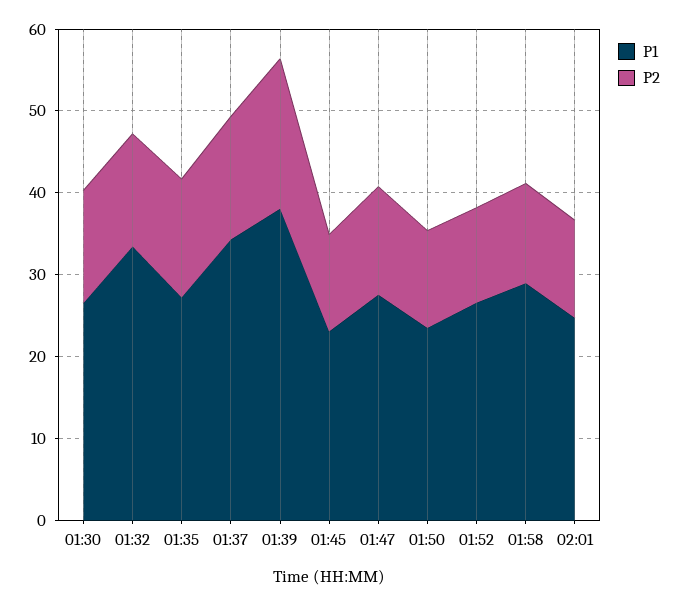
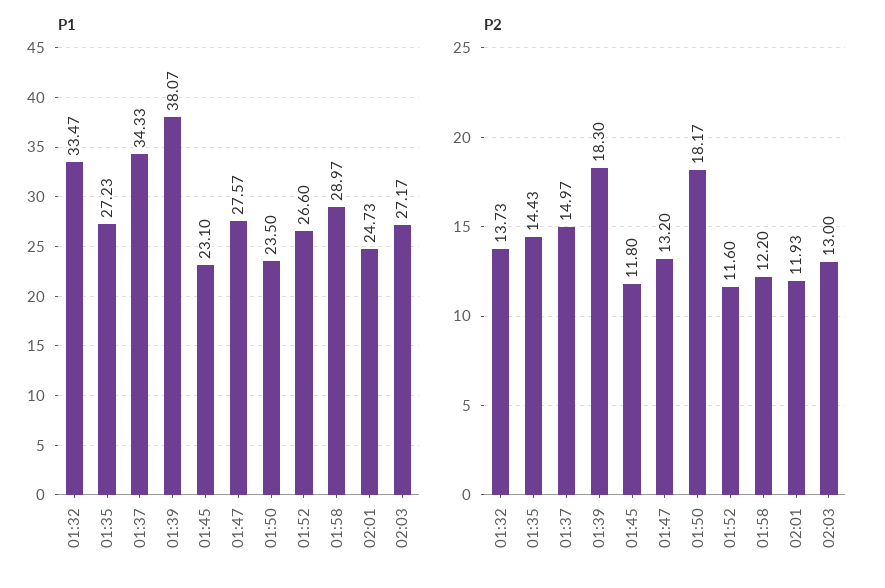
P1, 01:30: 26 -> none
P2, 01:30: 14 -> none
P2, 01:50: 12 -> 18.17
P1, 02:03: none -> 27.17
P2, 02:03: none -> 13

